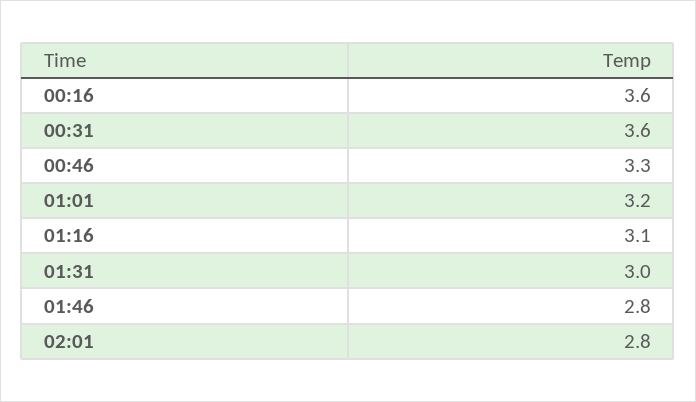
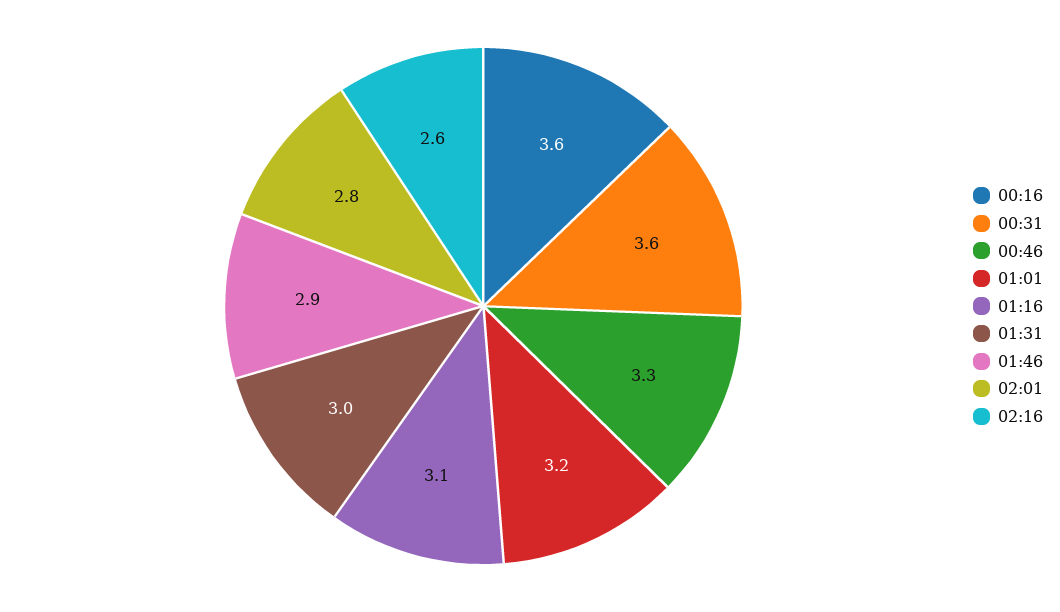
01:46: 2.8 -> 2.9
02:16: none -> 2.6

